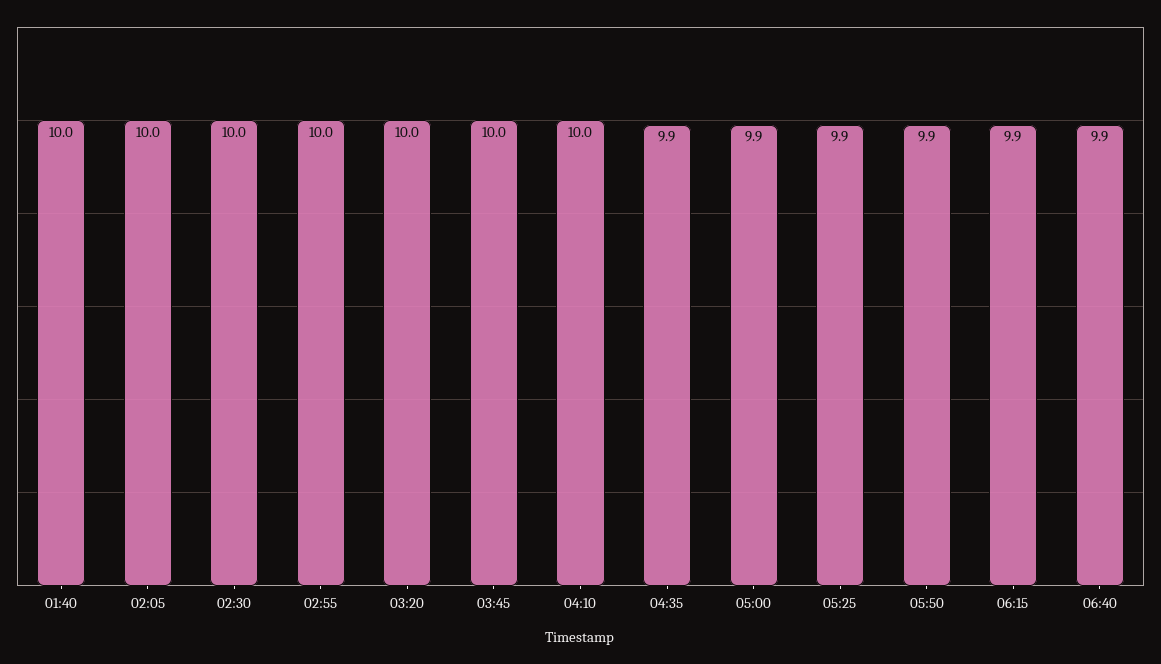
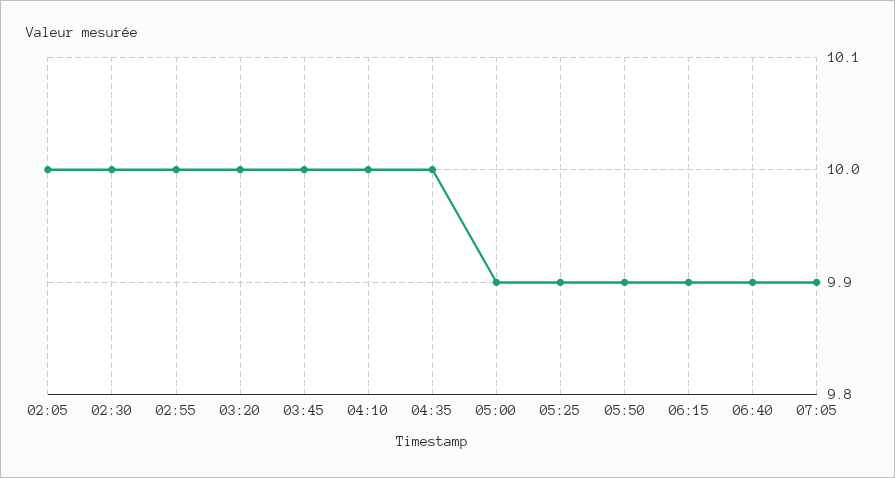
01:40: 10 -> none
04:35: 9.9 -> 10
07:05: none -> 9.9

